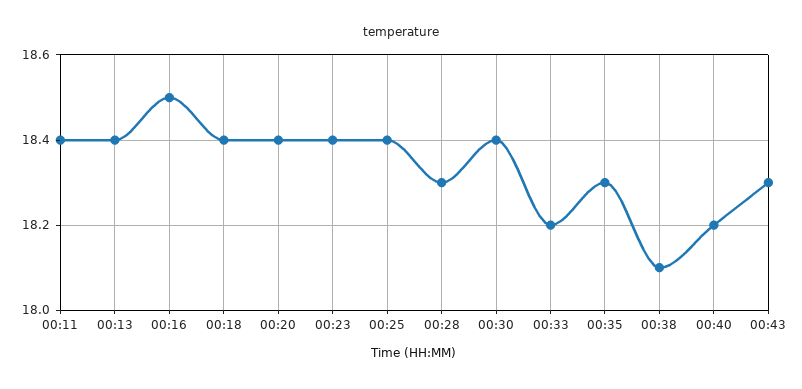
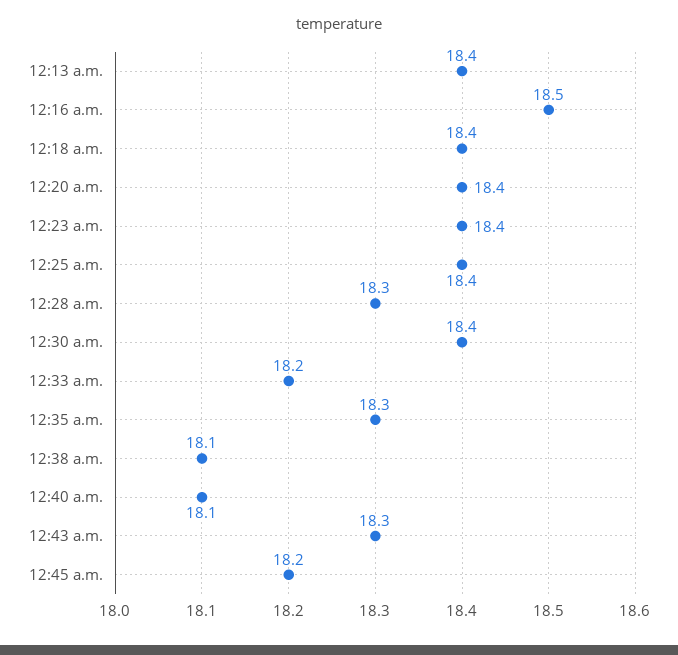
00:11: 18.4 -> none
00:40: 18.2 -> 18.1
12:45 a.m.: none -> 18.2

